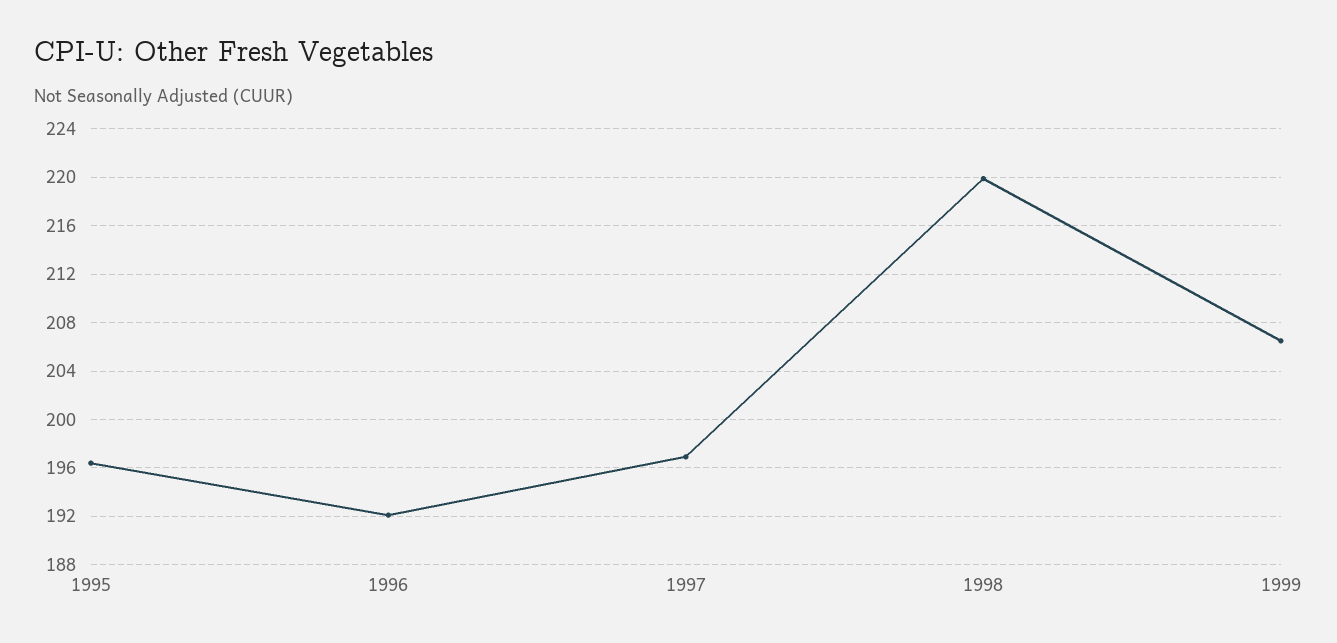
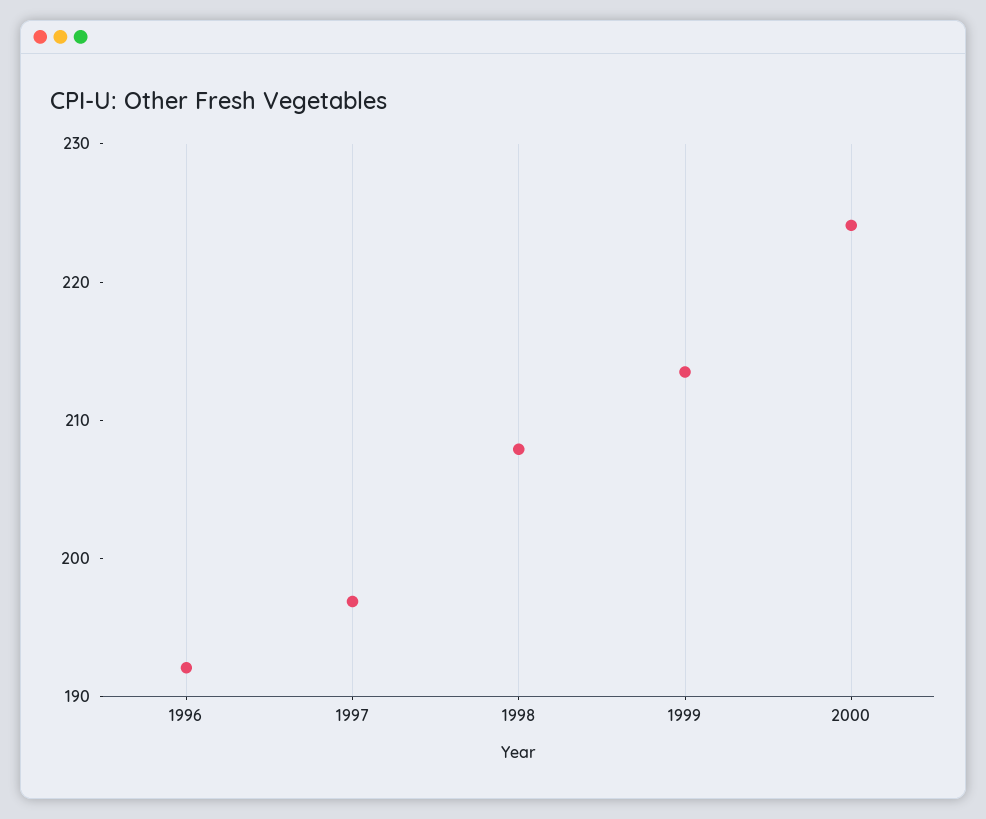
1995: 196.5 -> none
1998: 220 -> 208
1999: 206.5 -> 214
2000: none -> 224

